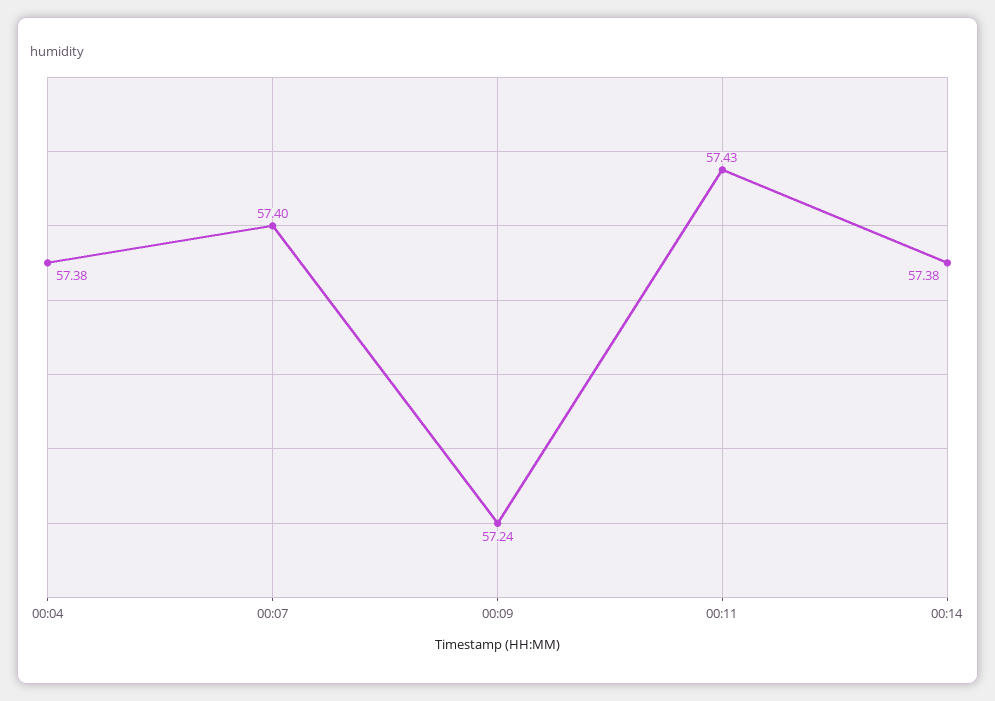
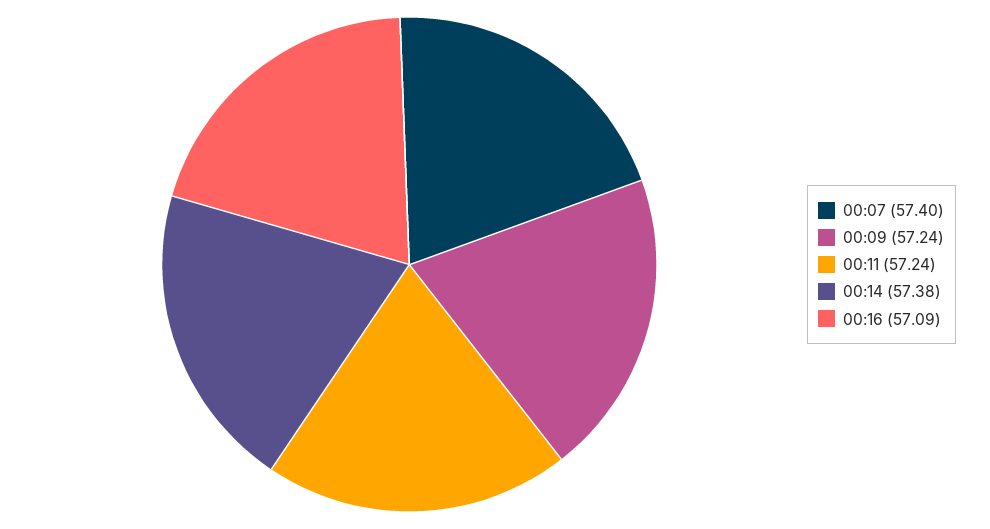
00:04: 57.38 -> none
00:11: 57.43 -> 57.24
00:16: none -> 57.09

